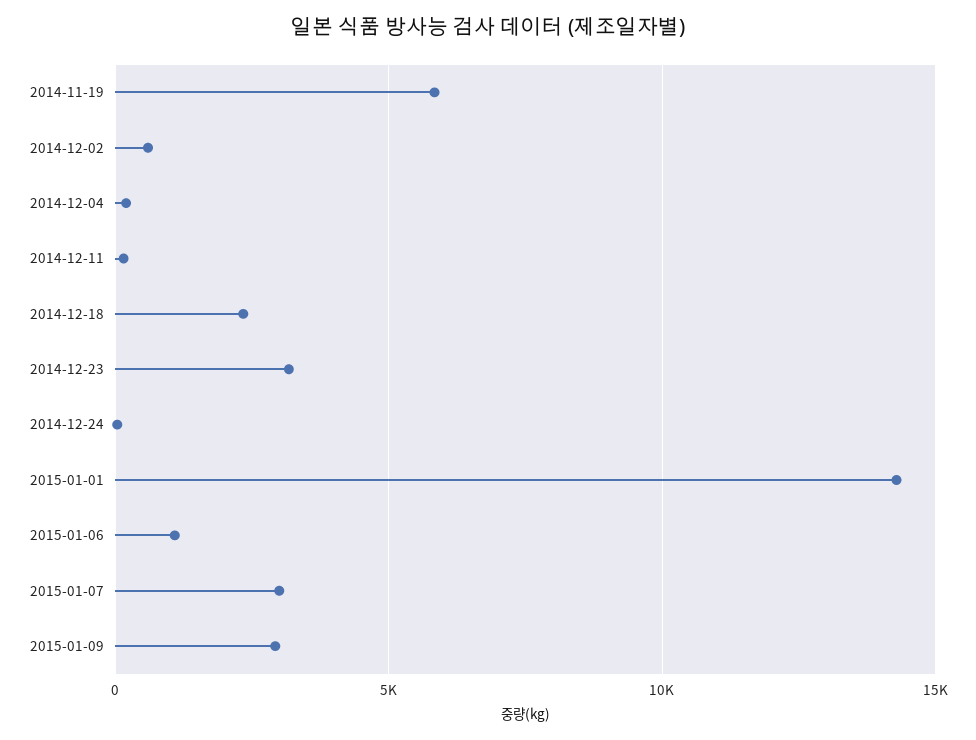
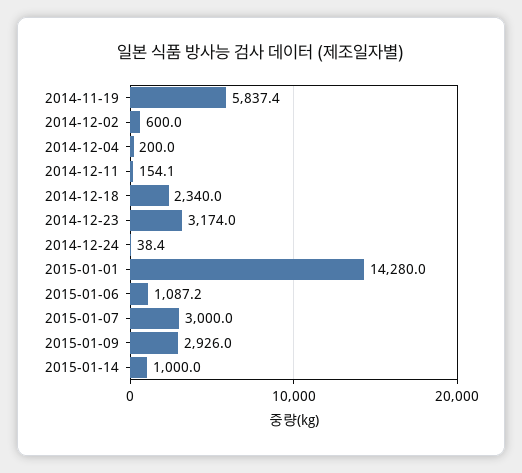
2015-01-14: none -> 1000

